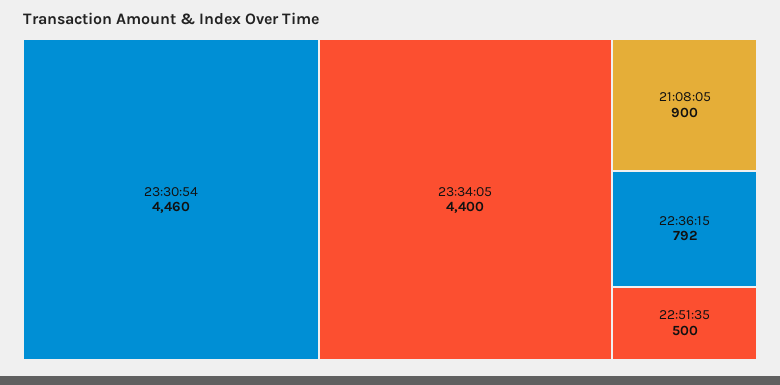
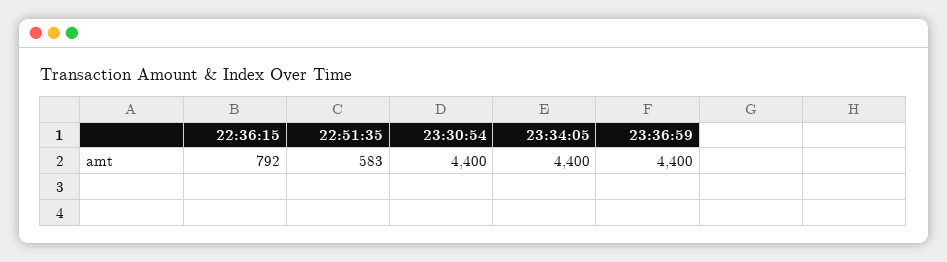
23:30:54: 4460 -> 4400
21:08:05: 900 -> none
22:51:35: 500 -> 583
23:36:59: none -> 4400

